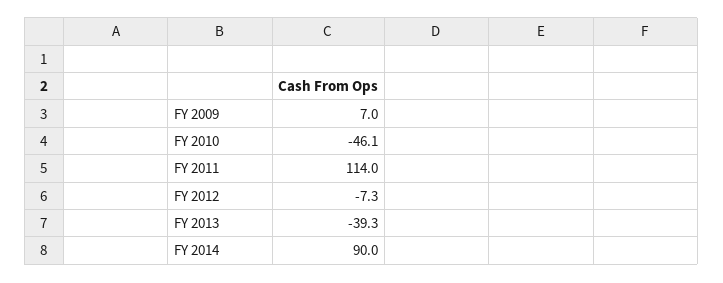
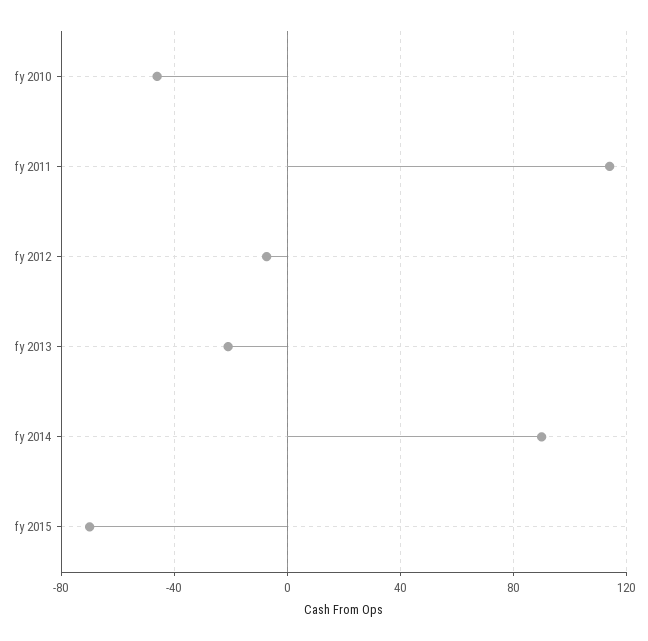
FY 2009: 7 -> none
FY 2013: -39.3 -> -20
fy 2015: none -> -70

